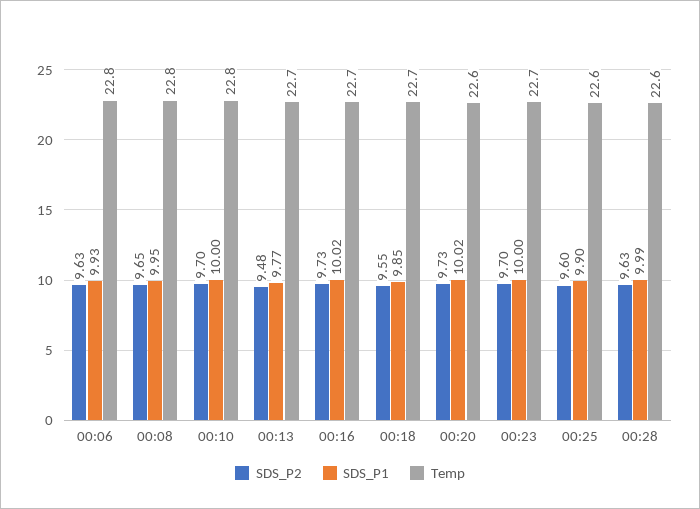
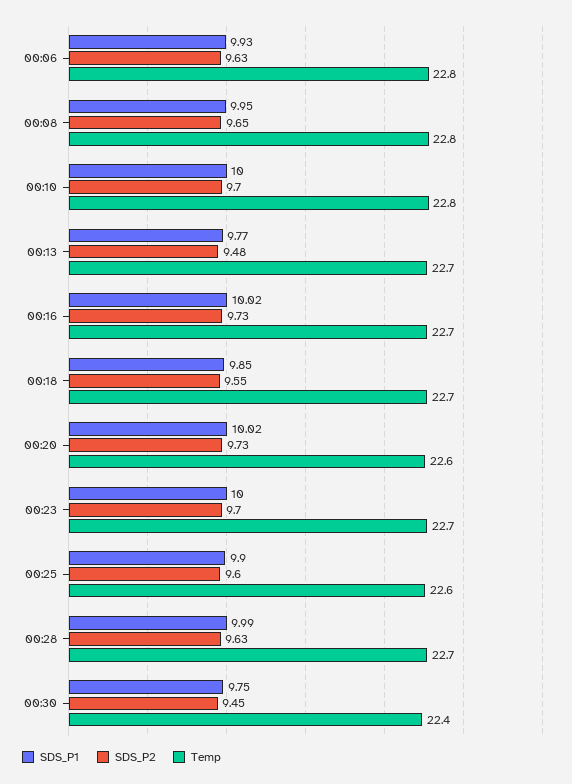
Temp, 00:28: 22.6 -> 22.7
SDS_P1, 00:30: none -> 9.75
SDS_P2, 00:30: none -> 9.45
Temp, 00:30: none -> 22.4

